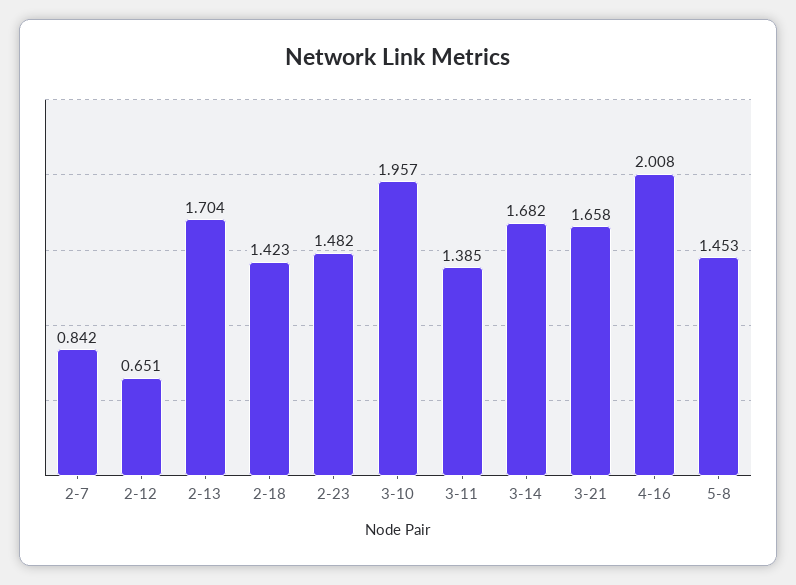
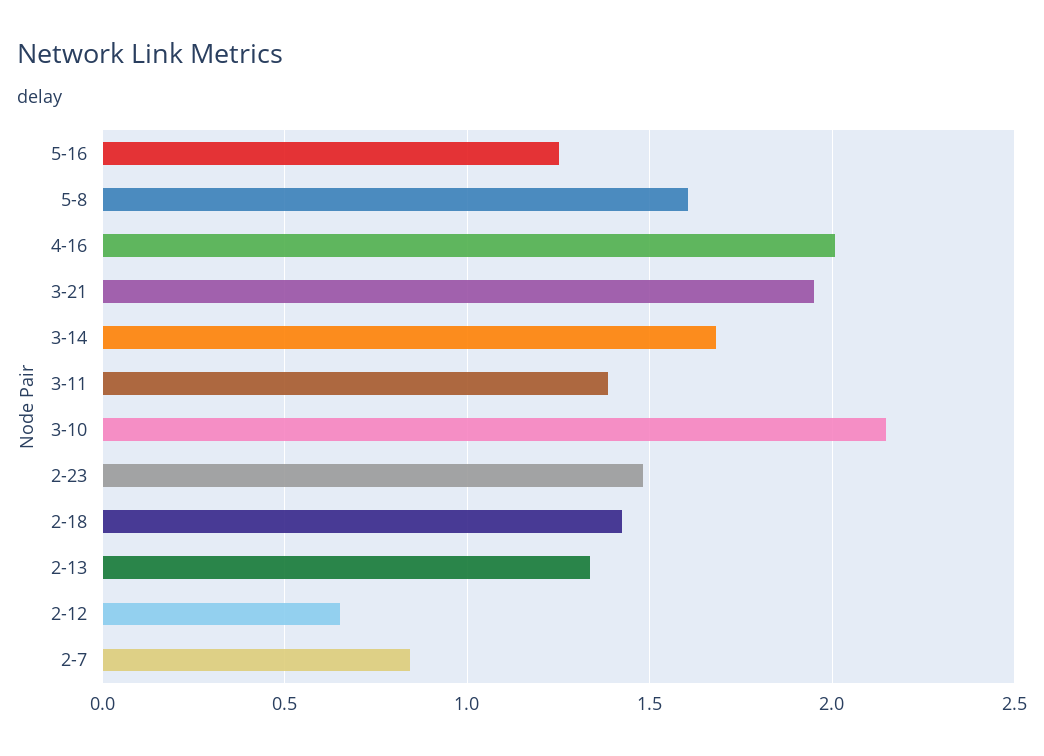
2-13: 1.704 -> 1.35
3-10: 1.957 -> 2.15
3-21: 1.658 -> 1.95
5-8: 1.453 -> 1.6
5-16: none -> 1.25

